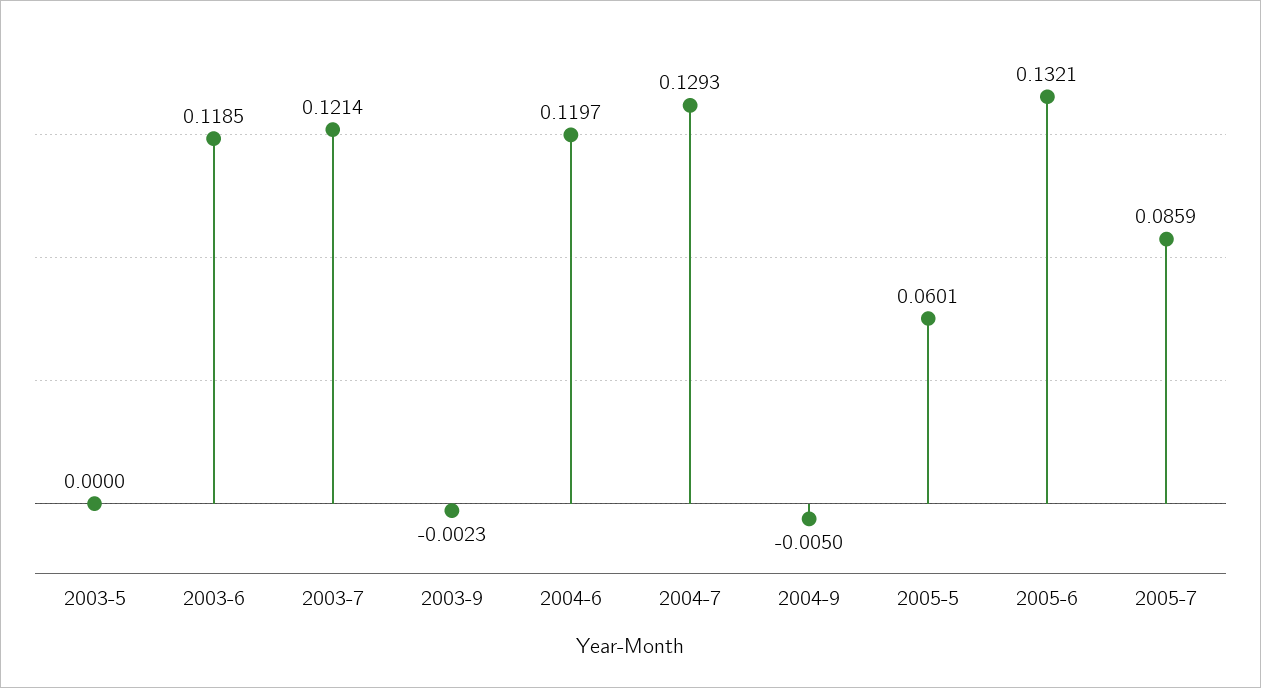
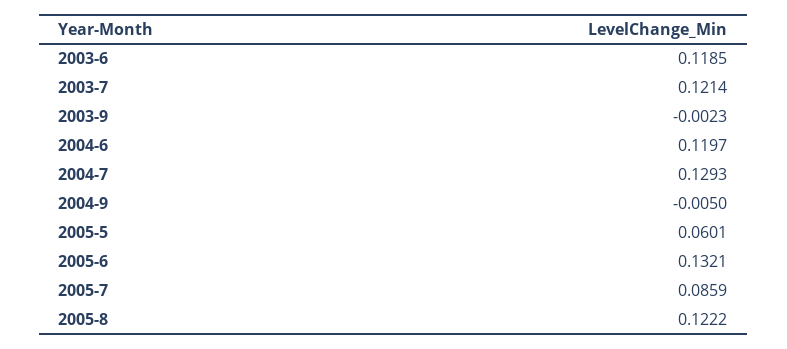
2003-5: 0 -> none
2005-8: none -> 0.1222

